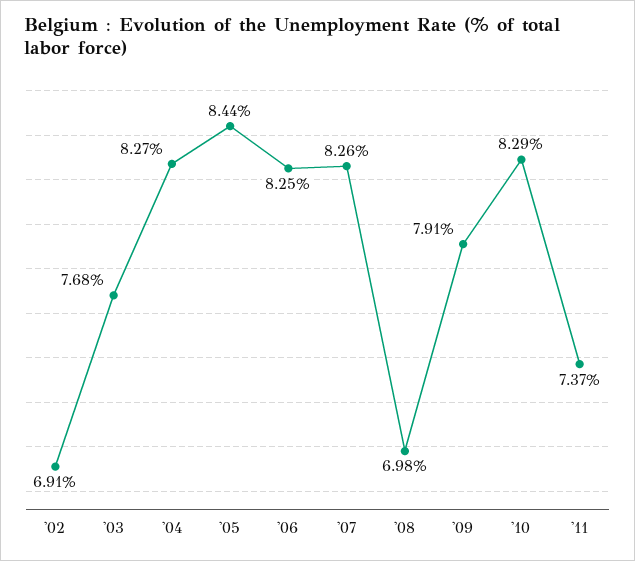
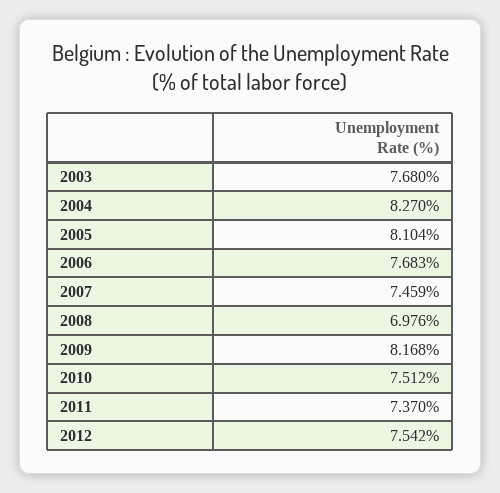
'02: 6.91 -> none
'05: 8.44 -> 8.104
'06: 8.25 -> 7.683
'07: 8.26 -> 7.459
'09: 7.91 -> 8.168
'10: 8.29 -> 7.512
2012: none -> 7.542

